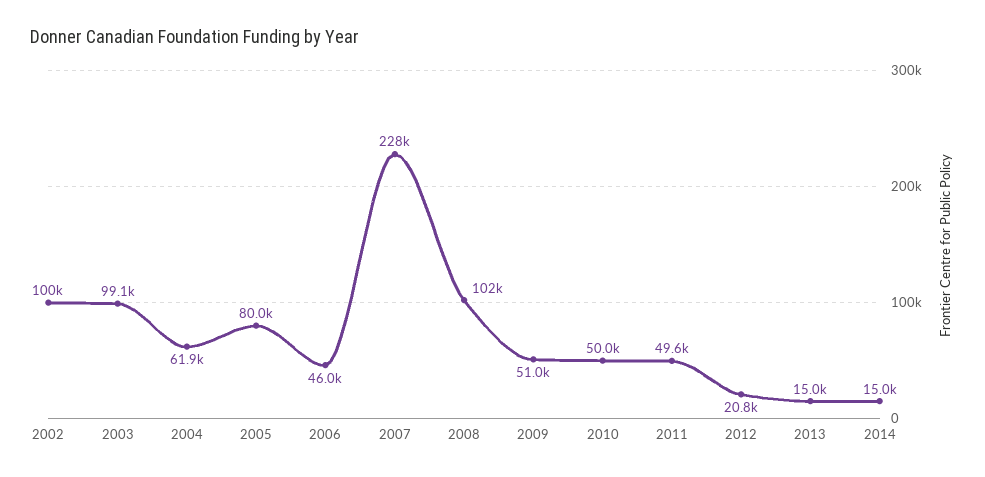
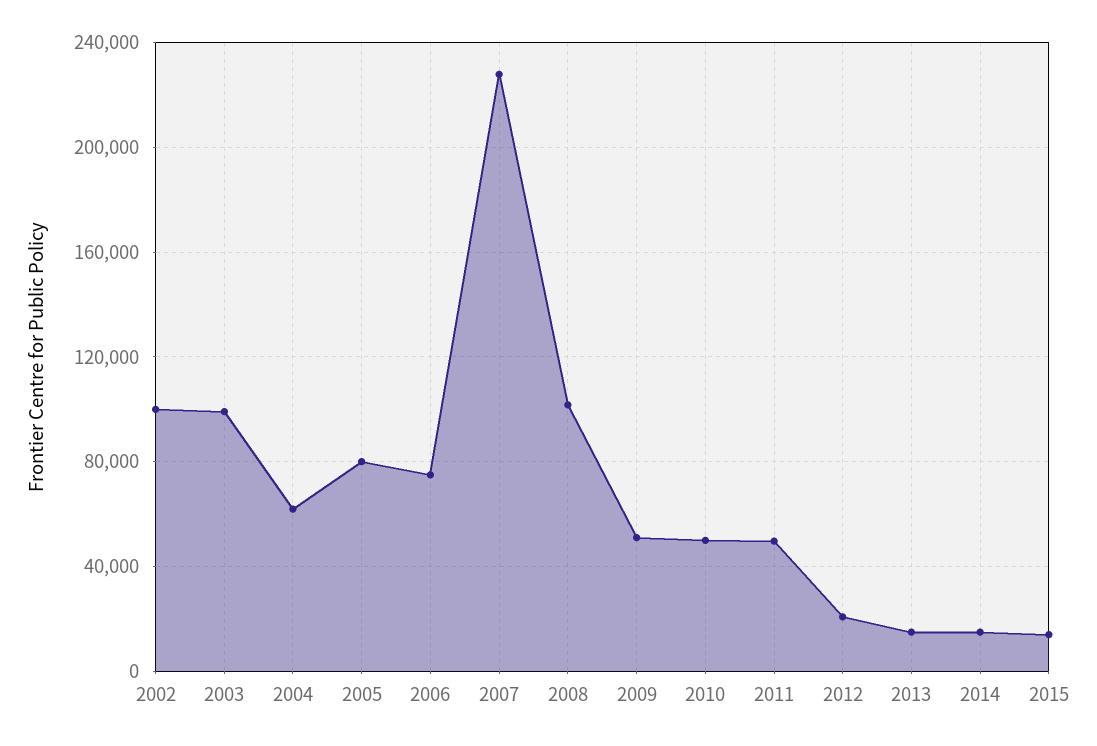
2006: 46000 -> 75000
2015: none -> 15000

